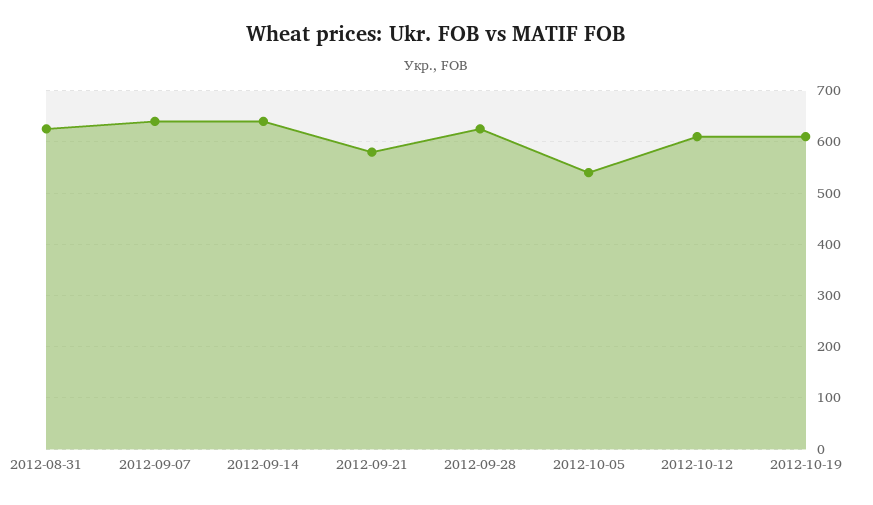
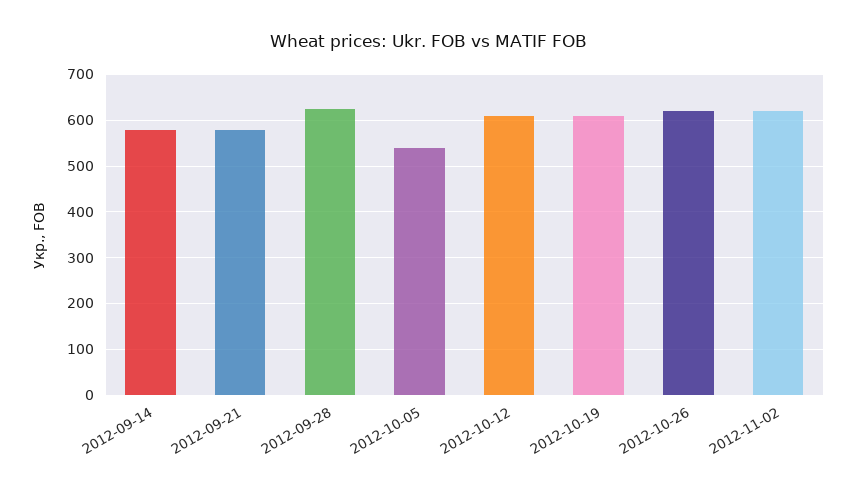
2012-08-31: 620 -> none
2012-09-07: 640 -> none
2012-09-14: 640 -> 580
2012-10-26: none -> 620
2012-11-02: none -> 620

